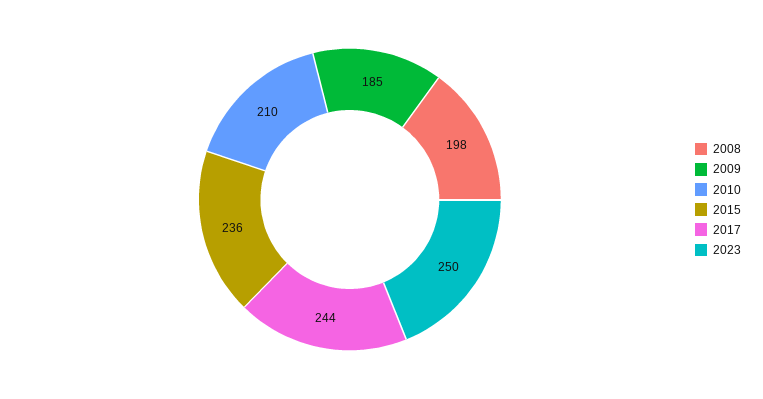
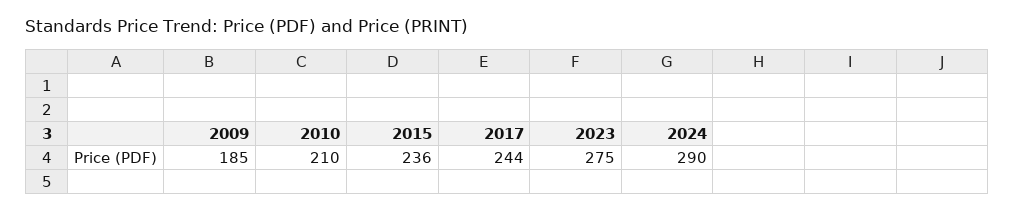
2008: 198 -> none
2023: 250 -> 275
2024: none -> 290

